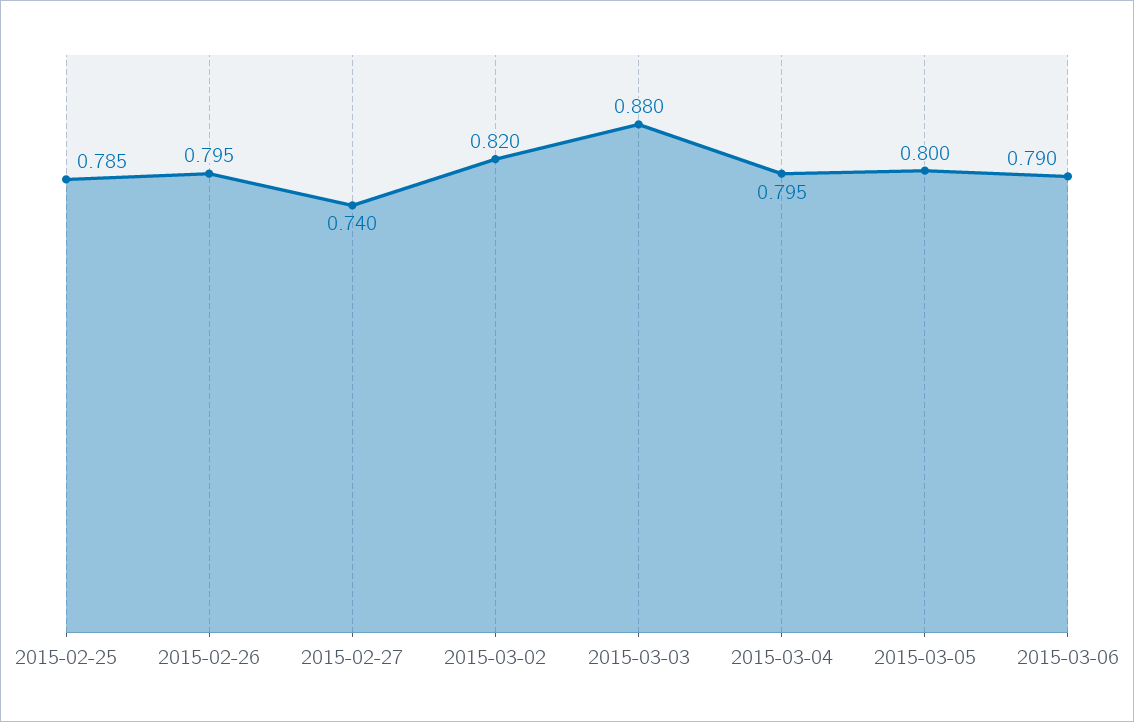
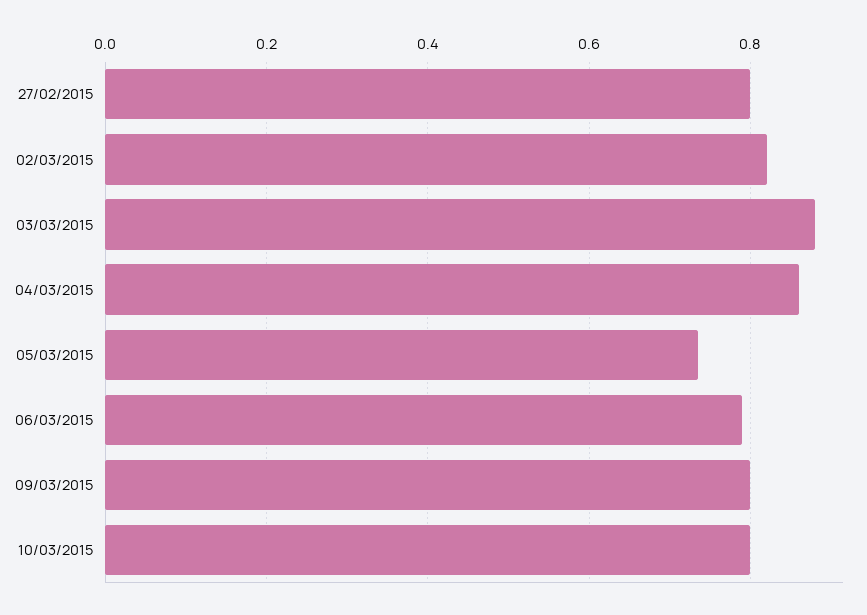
2015-02-25: 0.785 -> none
2015-02-26: 0.795 -> none
2015-02-27: 0.74 -> 0.8
2015-03-04: 0.795 -> 0.86
2015-03-05: 0.8 -> 0.74
09/03/2015: none -> 0.8
10/03/2015: none -> 0.8

